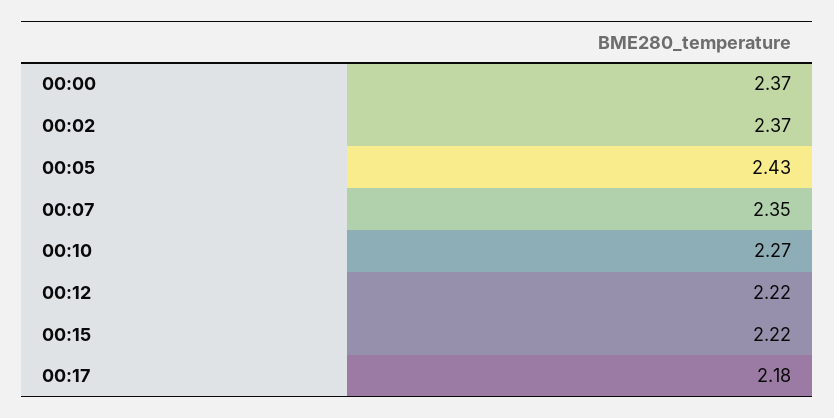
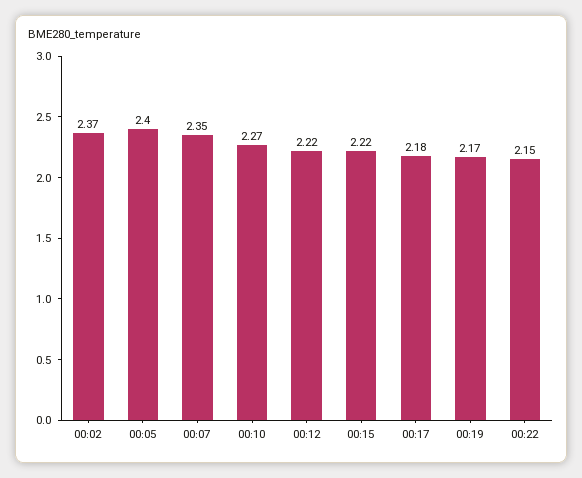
00:00: 2.37 -> none
00:05: 2.43 -> 2.4
00:19: none -> 2.17
00:22: none -> 2.15

